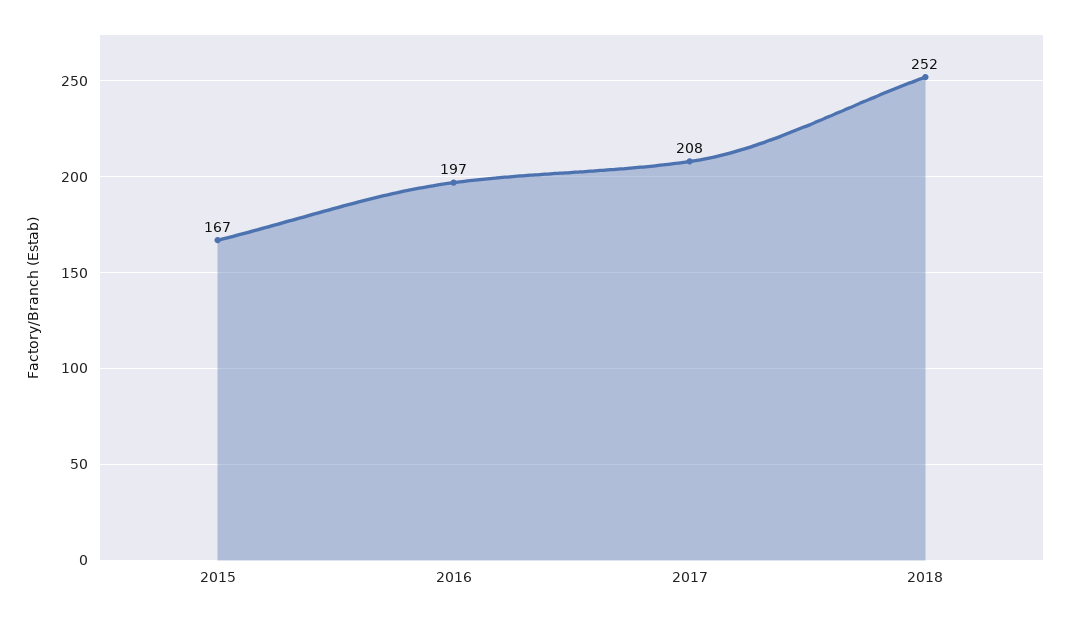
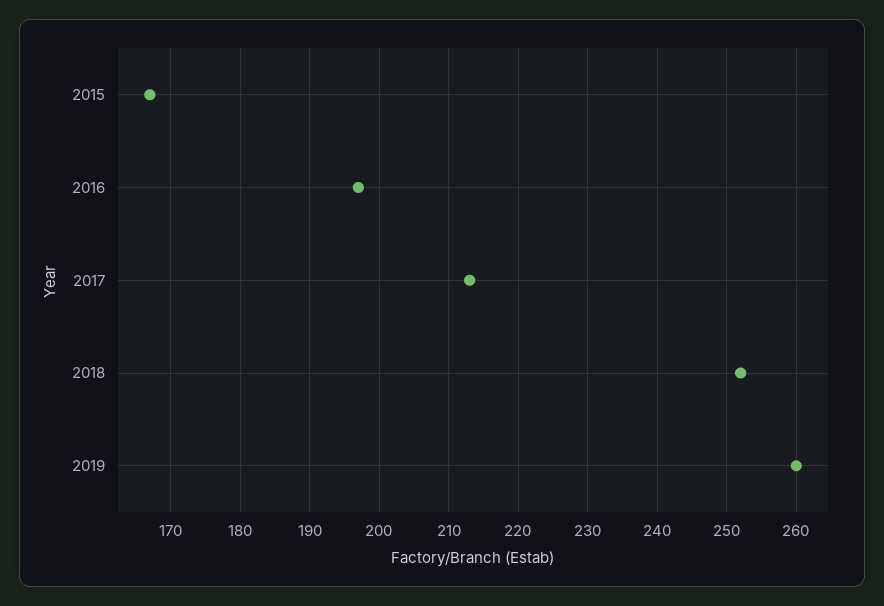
2017: 208 -> 213
2019: none -> 260

